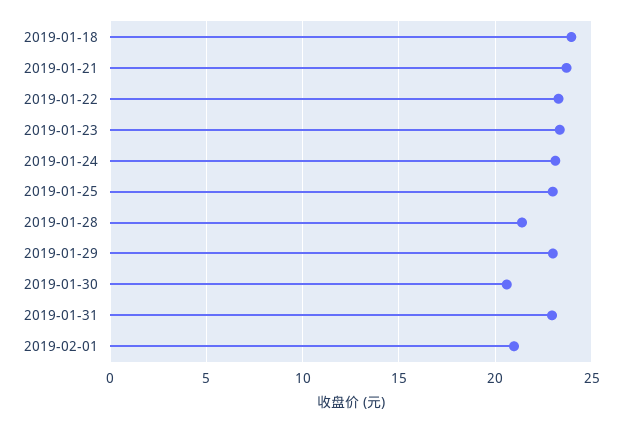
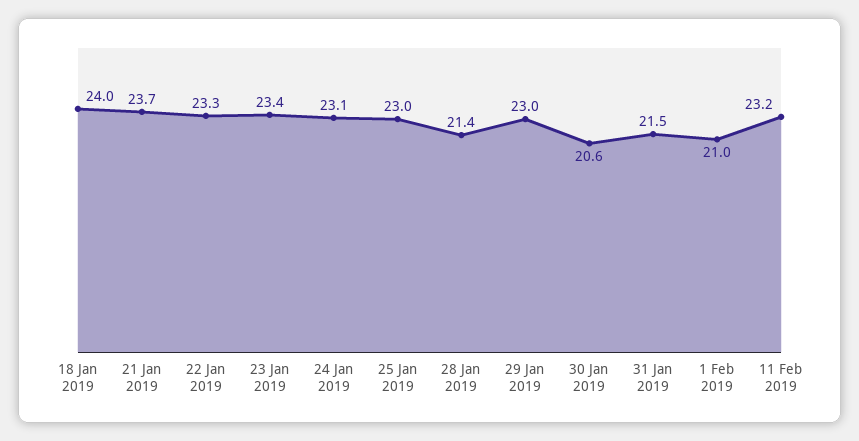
2019-01-31: 23 -> 21.5
11 Feb 2019: none -> 23.2

